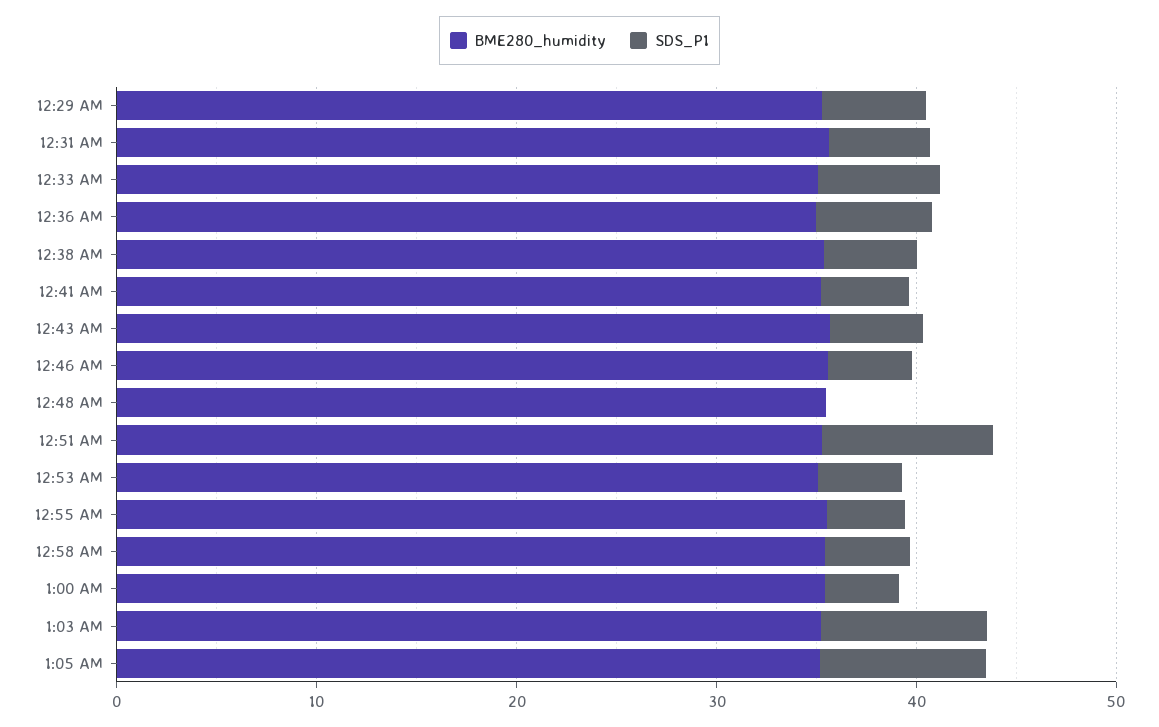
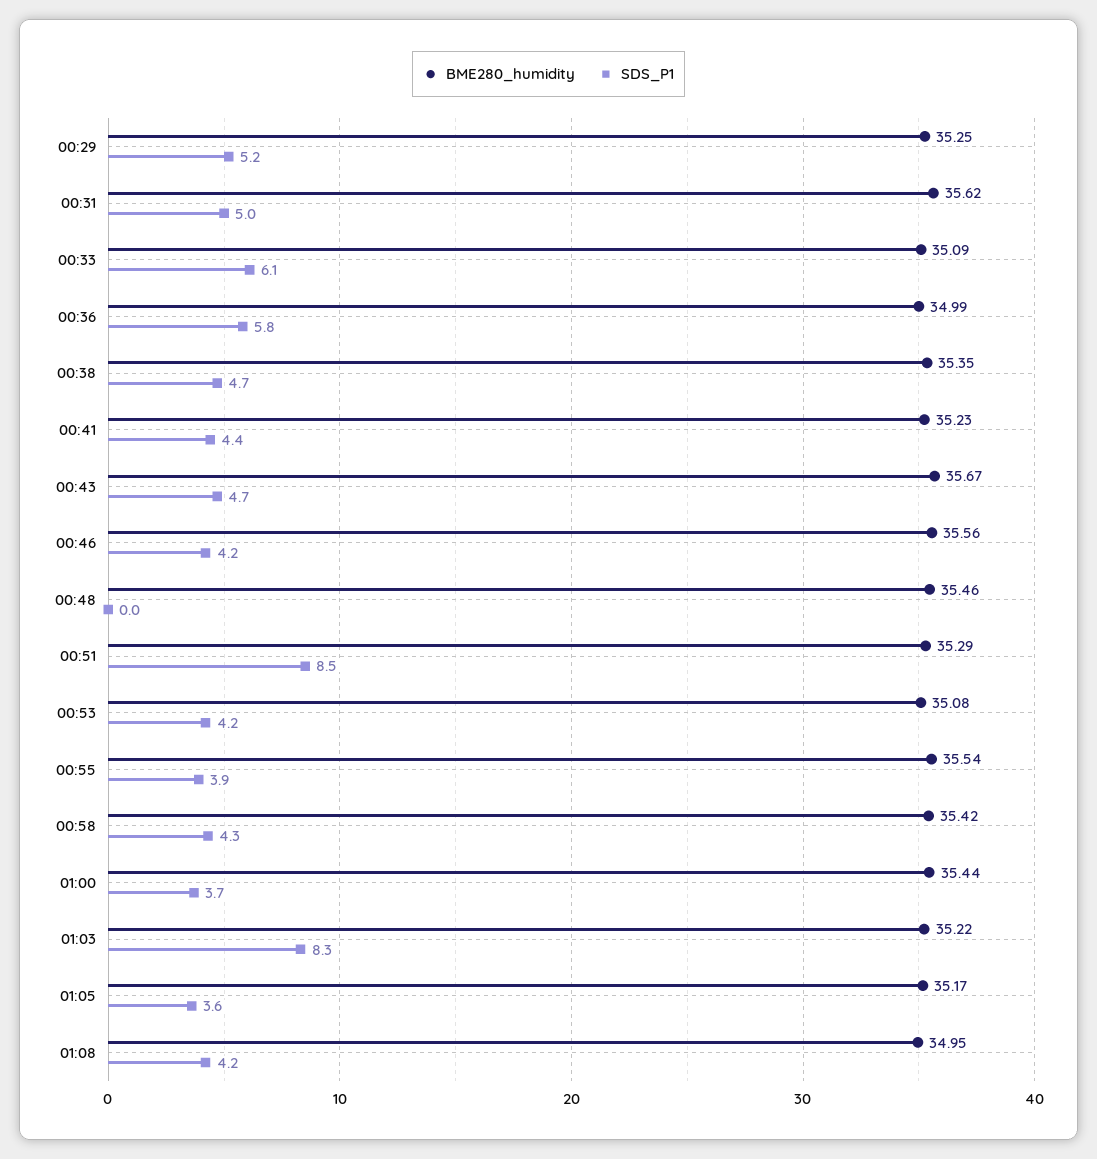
SDS_P1, 1:05 AM: 8 -> 3.6
BME280_humidity, 01:08: none -> 34.95
SDS_P1, 01:08: none -> 4.2

